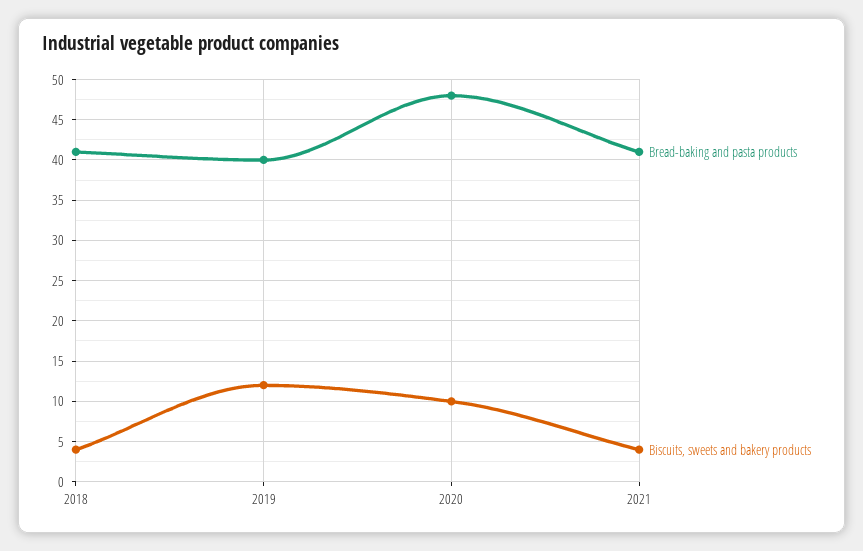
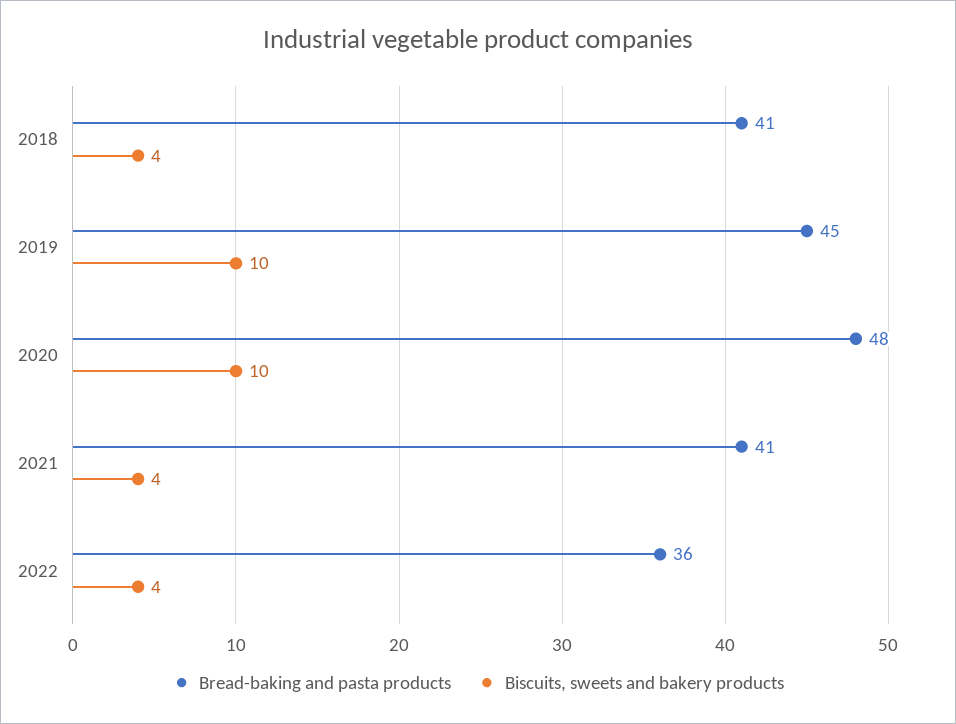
Bread-baking and pasta products, 2019: 40 -> 45
Biscuits, sweets and bakery products, 2019: 12 -> 10
Bread-baking and pasta products, 2022: none -> 36
Biscuits, sweets and bakery products, 2022: none -> 4

